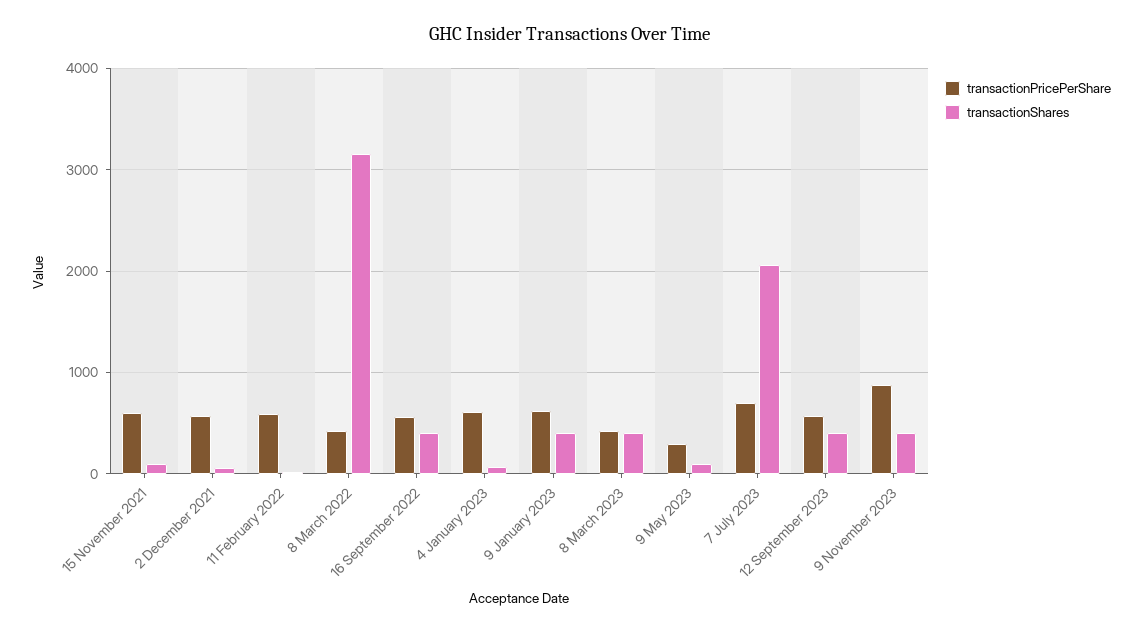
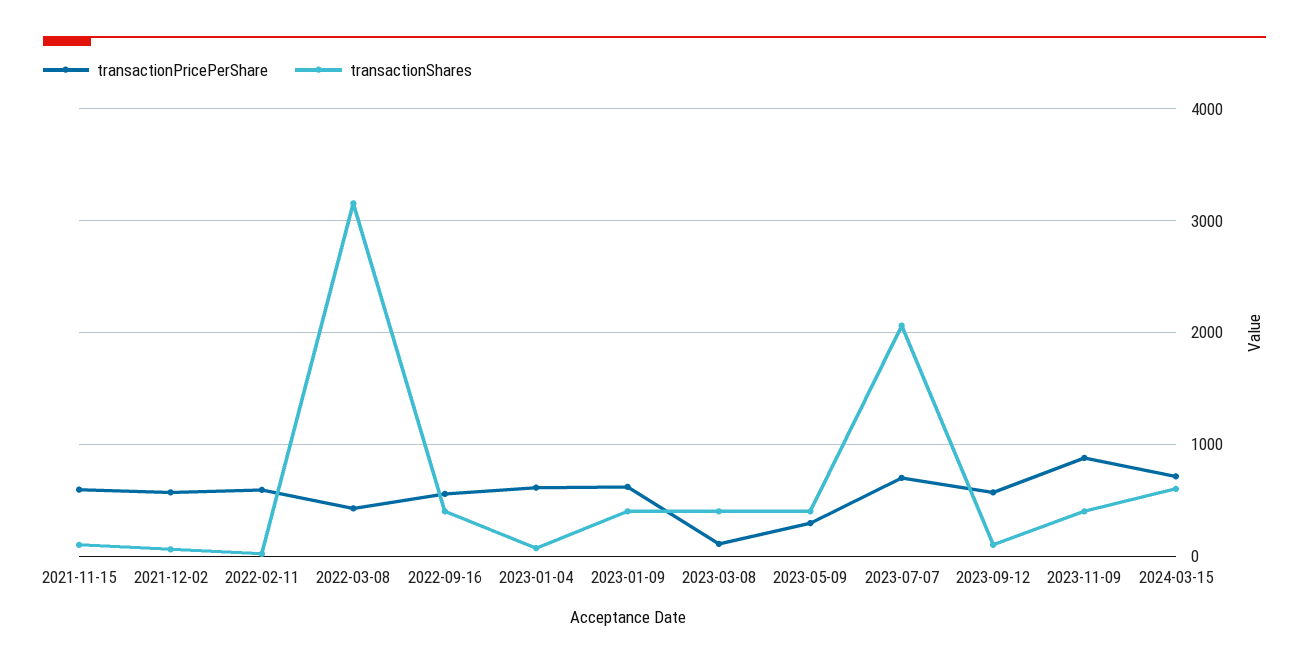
transactionPricePerShare, 8 March 2023: 400 -> 100
transactionShares, 9 May 2023: 100 -> 400
transactionShares, 12 September 2023: 400 -> 100
transactionPricePerShare, 2024-03-15: none -> 700
transactionShares, 2024-03-15: none -> 600

